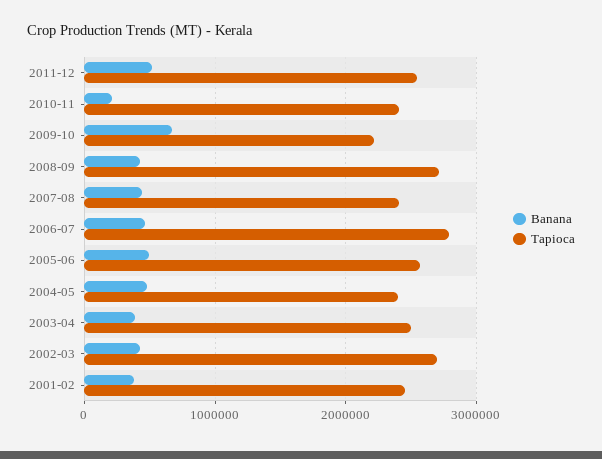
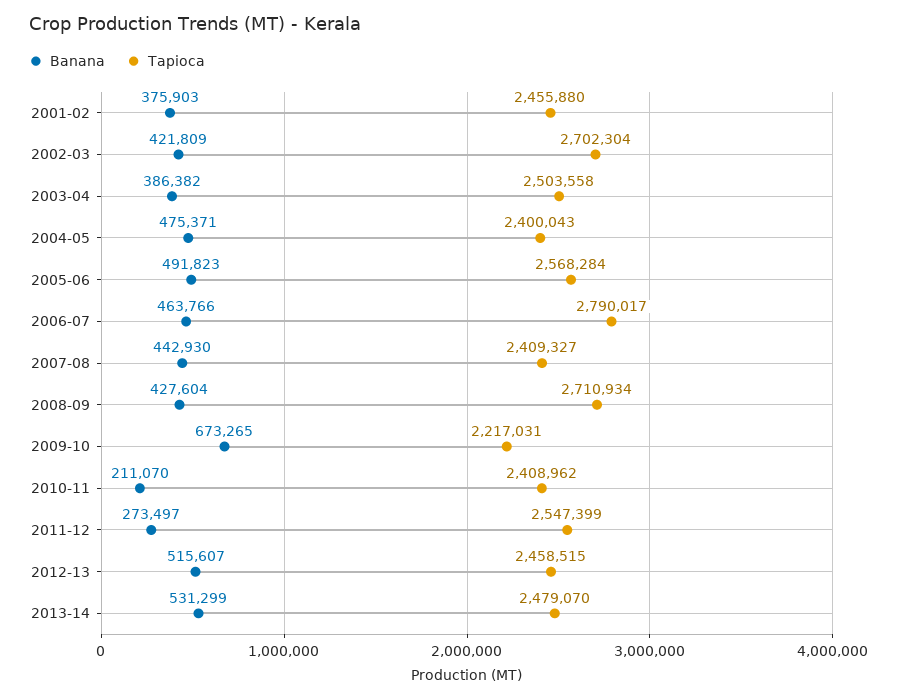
Banana, 2011-12: 500000 -> 273497
Banana, 2012-13: none -> 515607
Tapioca, 2012-13: none -> 2458515
Banana, 2013-14: none -> 531299
Tapioca, 2013-14: none -> 2479070

